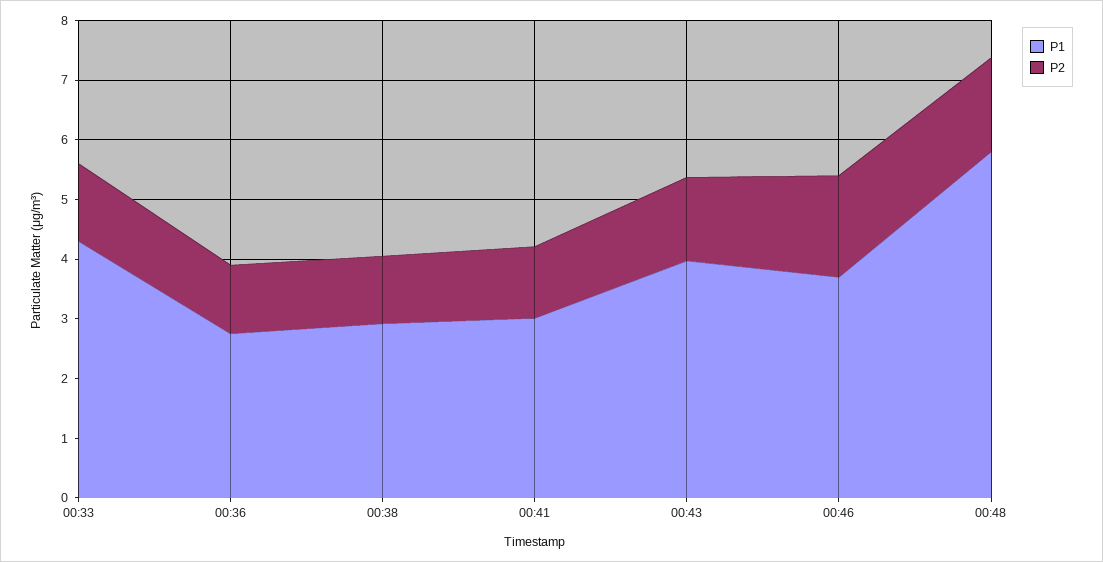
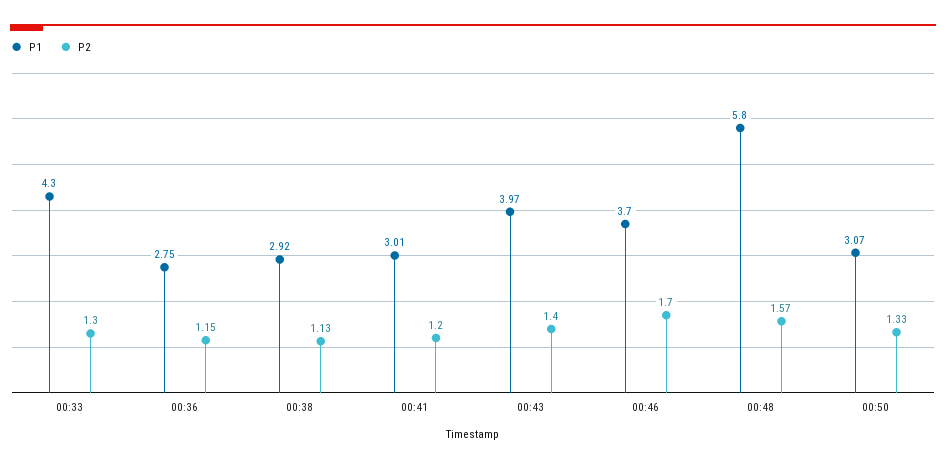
P1, 00:50: none -> 3.07
P2, 00:50: none -> 1.33

